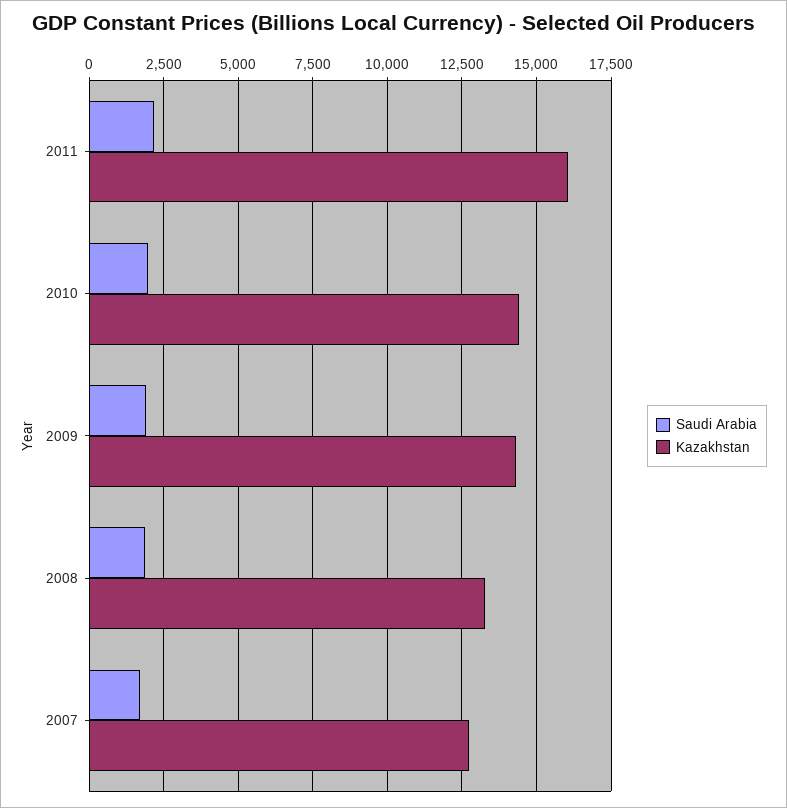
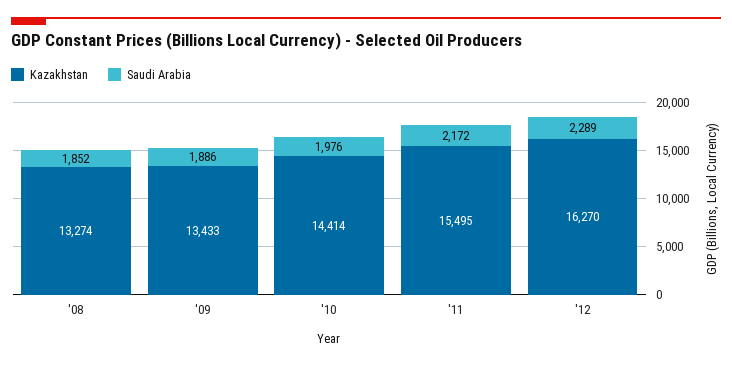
Kazakhstan, 2011: 16000 -> 15495
Kazakhstan, 2009: 14250 -> 13433
Saudi Arabia, 2007: 1750 -> none
Kazakhstan, 2007: 12750 -> none
Kazakhstan, '12: none -> 16270
Saudi Arabia, '12: none -> 2289

